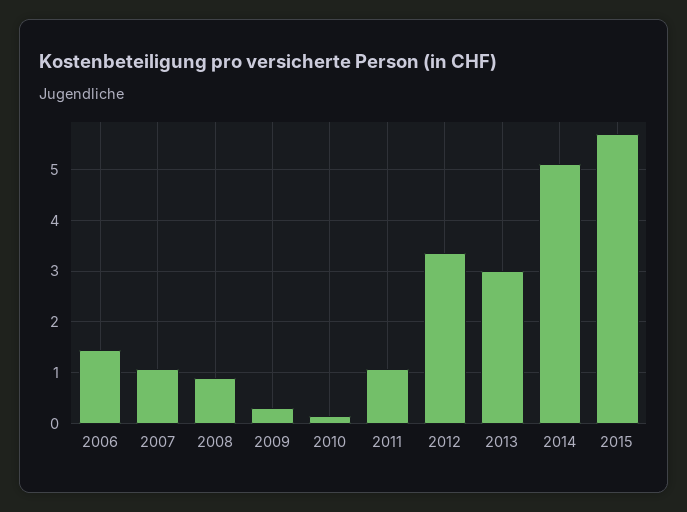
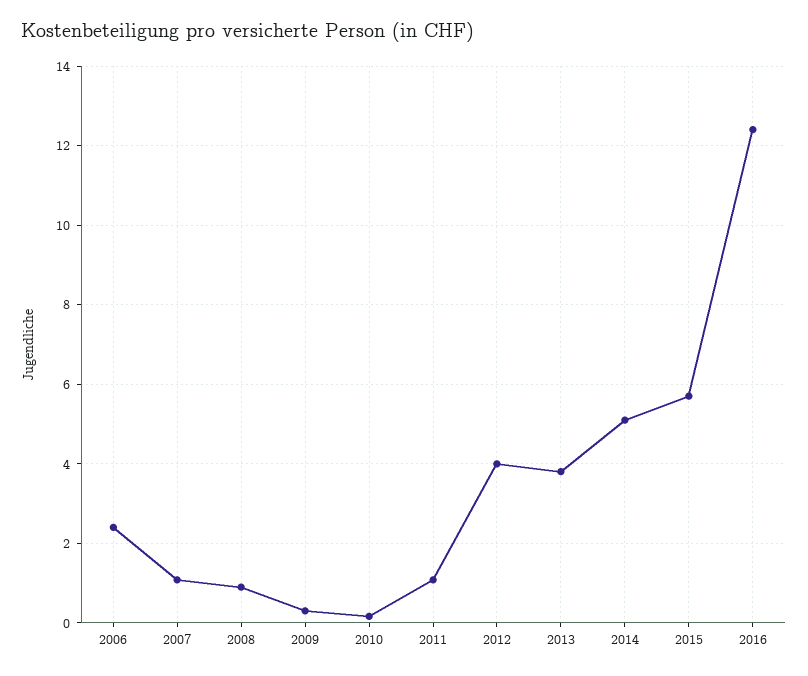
2006: 1.4 -> 2.4
2012: 3.4 -> 4
2013: 3 -> 3.8
2016: none -> 12.4

